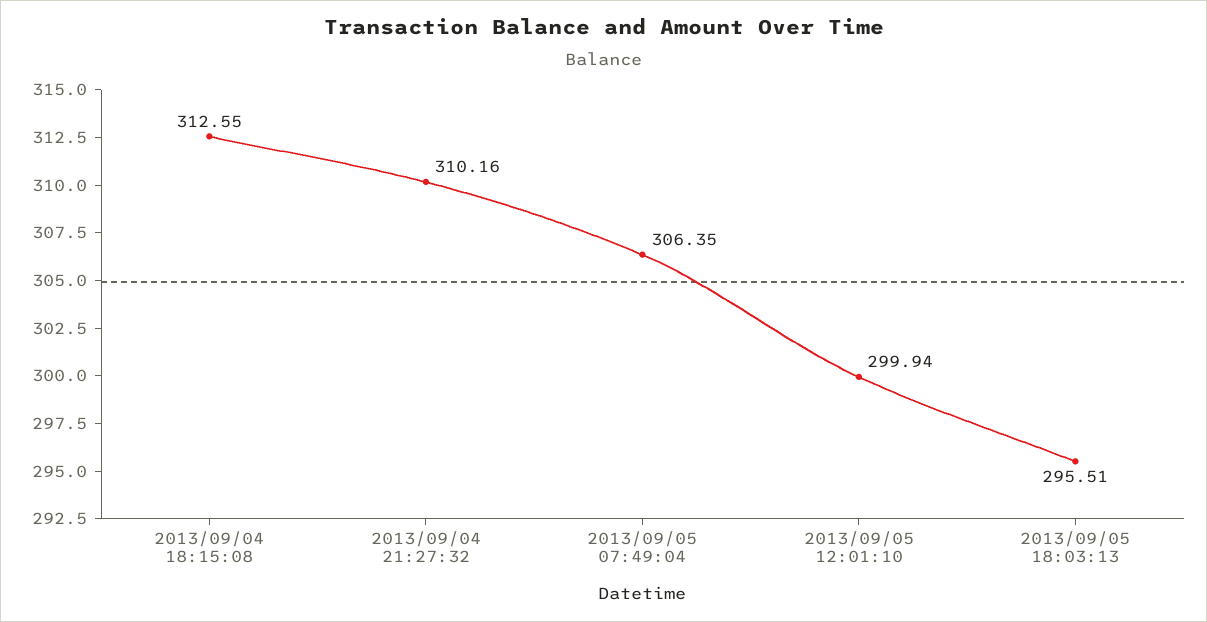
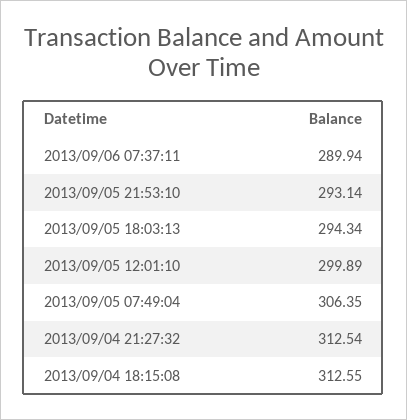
2013/09/04 21:27:32: 310.16 -> 312.54
2013/09/05 12:01:10: 299.94 -> 299.89
2013/09/05 18:03:13: 295.51 -> 294.34
2013/09/06 07:37:11: none -> 289.94
2013/09/05 21:53:10: none -> 293.14

